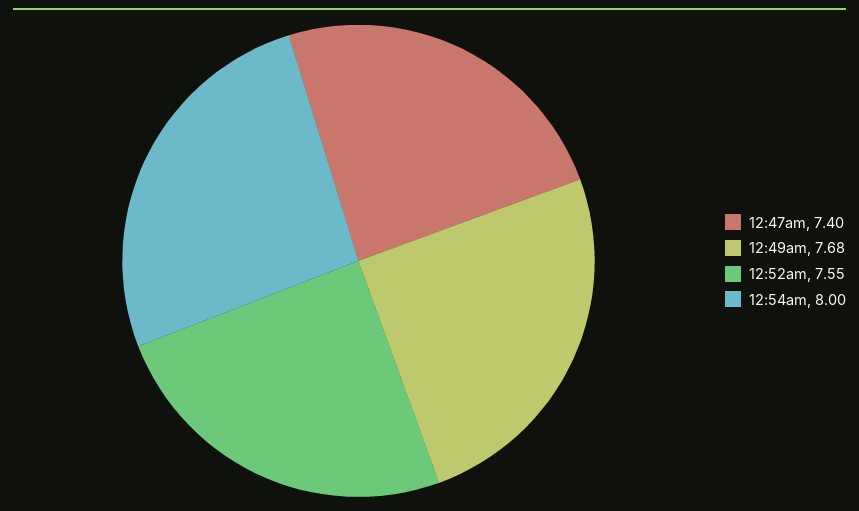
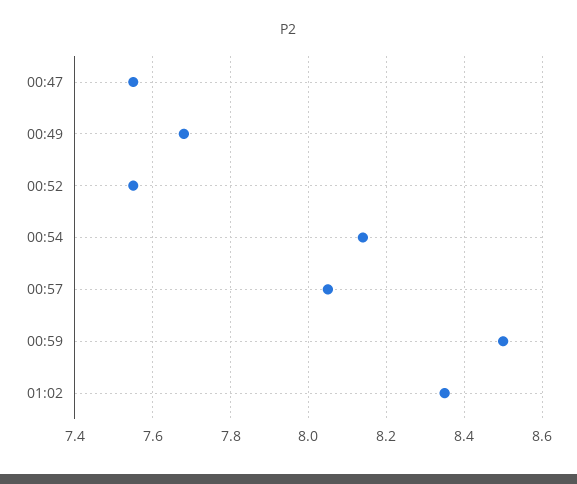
12:47am: 7.4 -> 7.55
12:54am: 8 -> 8.15
00:57: none -> 8.05
00:59: none -> 8.5
01:02: none -> 8.35

